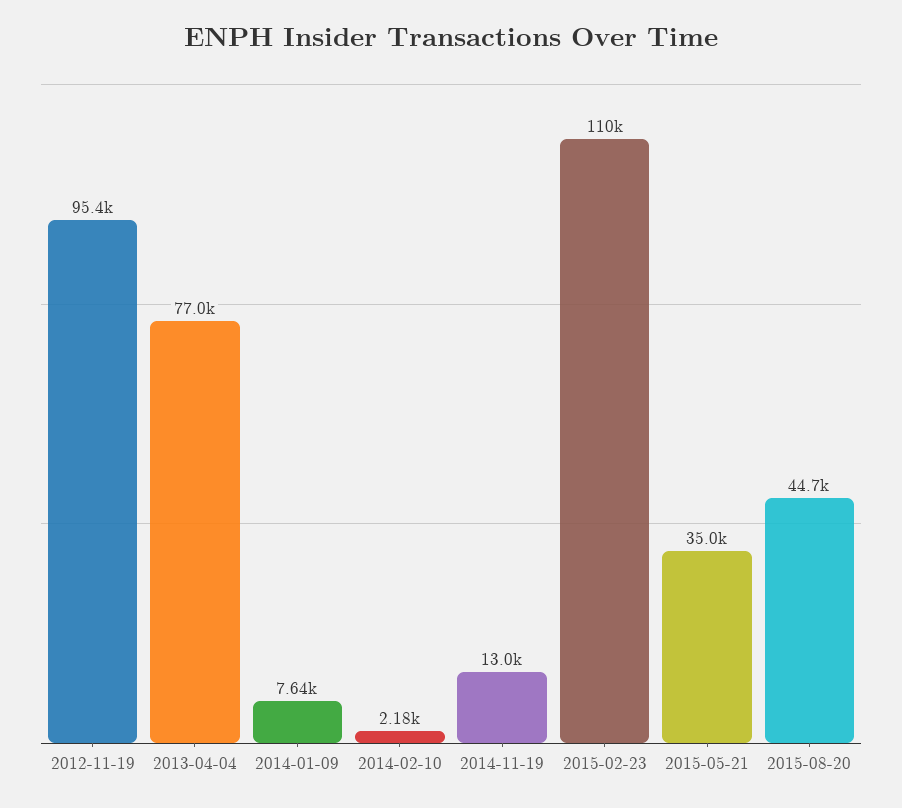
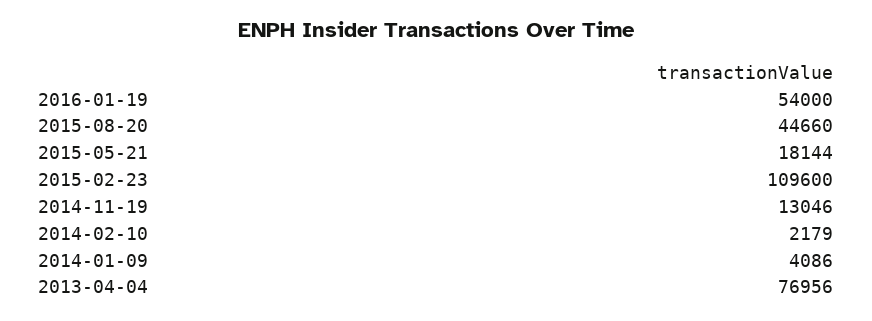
2012-11-19: 95400 -> none
2014-01-09: 7640 -> 4086
2015-05-21: 35000 -> 18144
2016-01-19: none -> 54000

